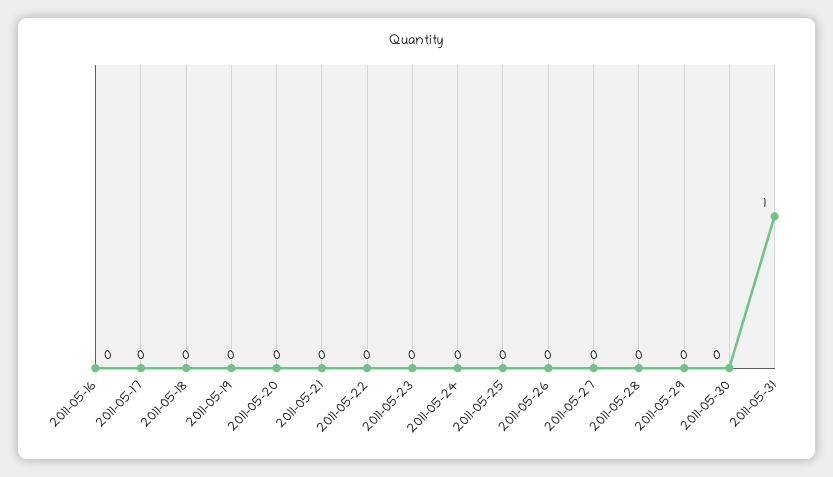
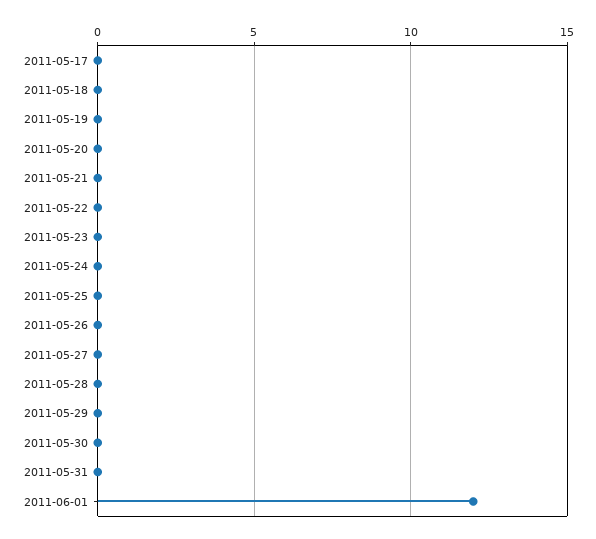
2011-05-16: 0 -> none
2011-05-31: 1 -> 0
2011-06-01: none -> 12

